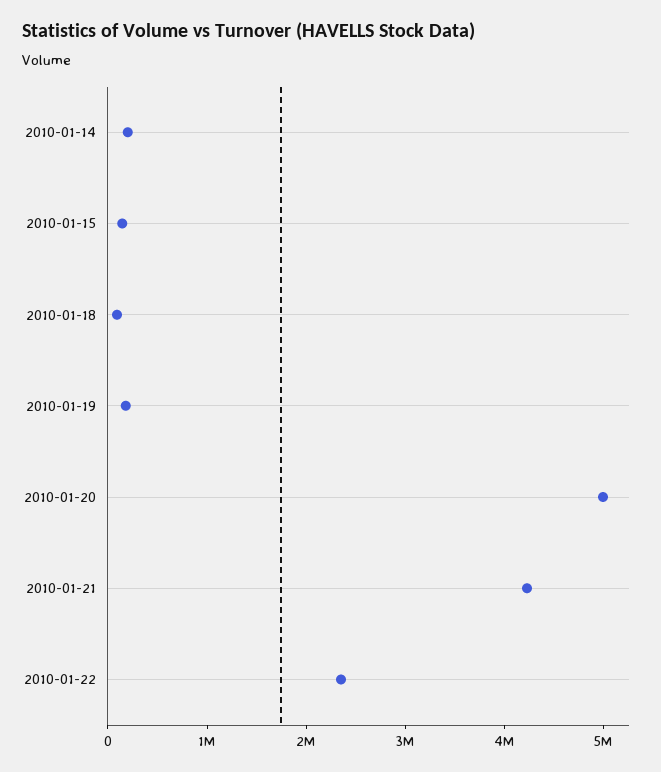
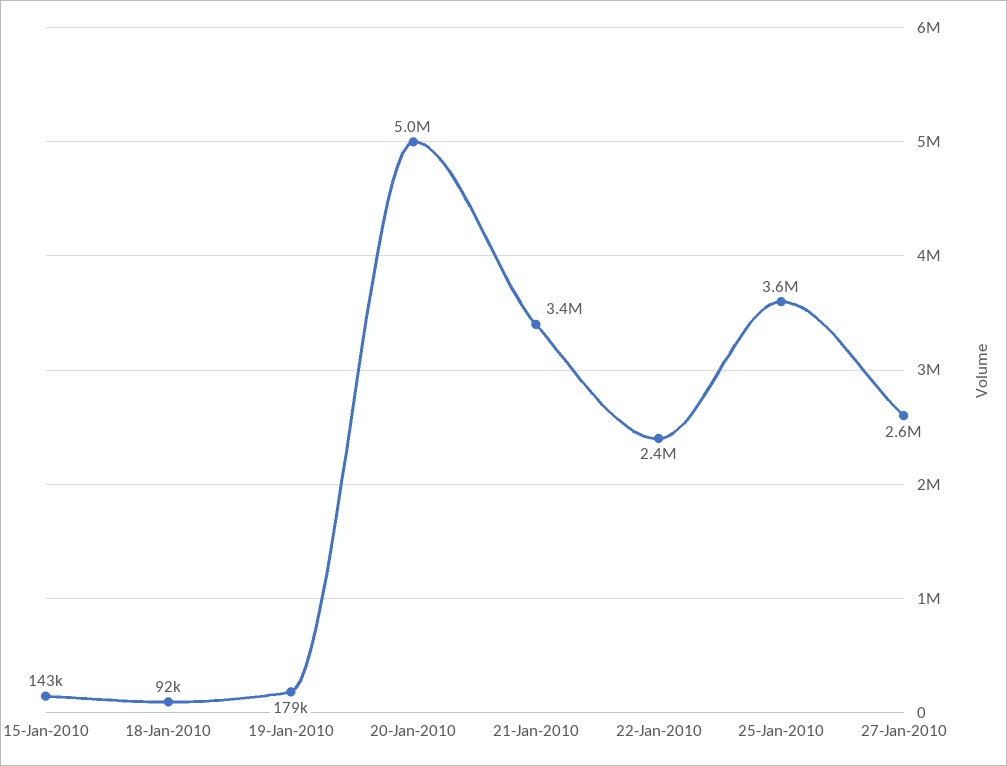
2010-01-14: 200000 -> none
2010-01-21: 4200000 -> 3400000
25-Jan-2010: none -> 3600000
27-Jan-2010: none -> 2600000

